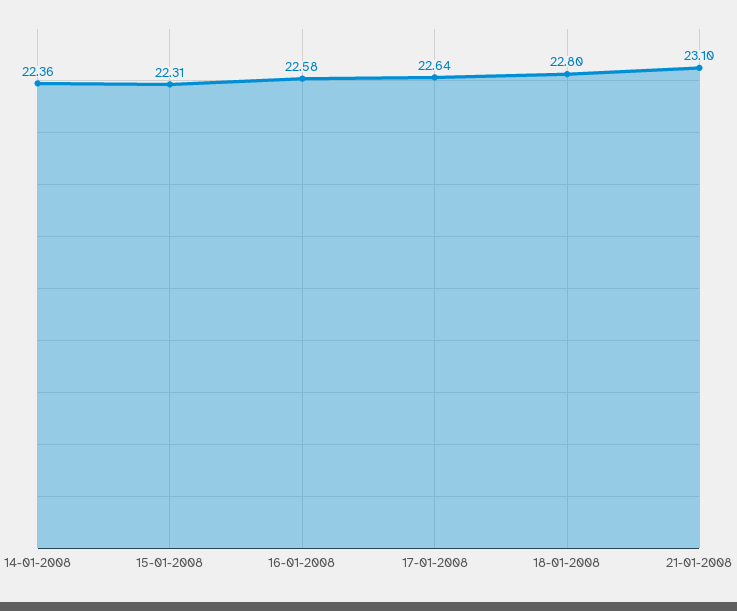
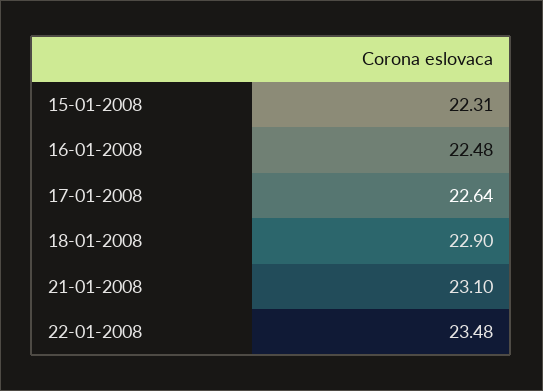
14-01-2008: 22.36 -> none
16-01-2008: 22.58 -> 22.48
18-01-2008: 22.8 -> 22.9
22-01-2008: none -> 23.48

